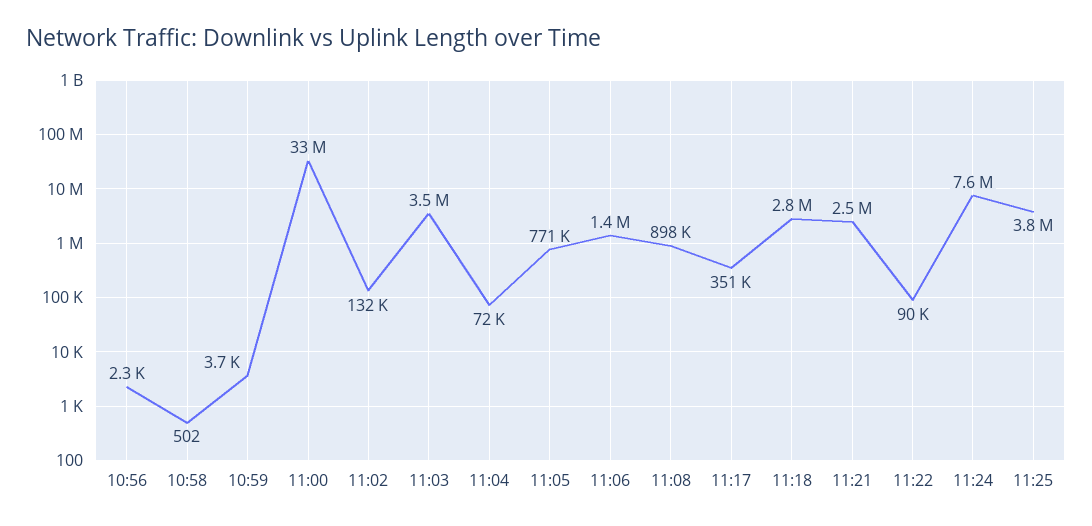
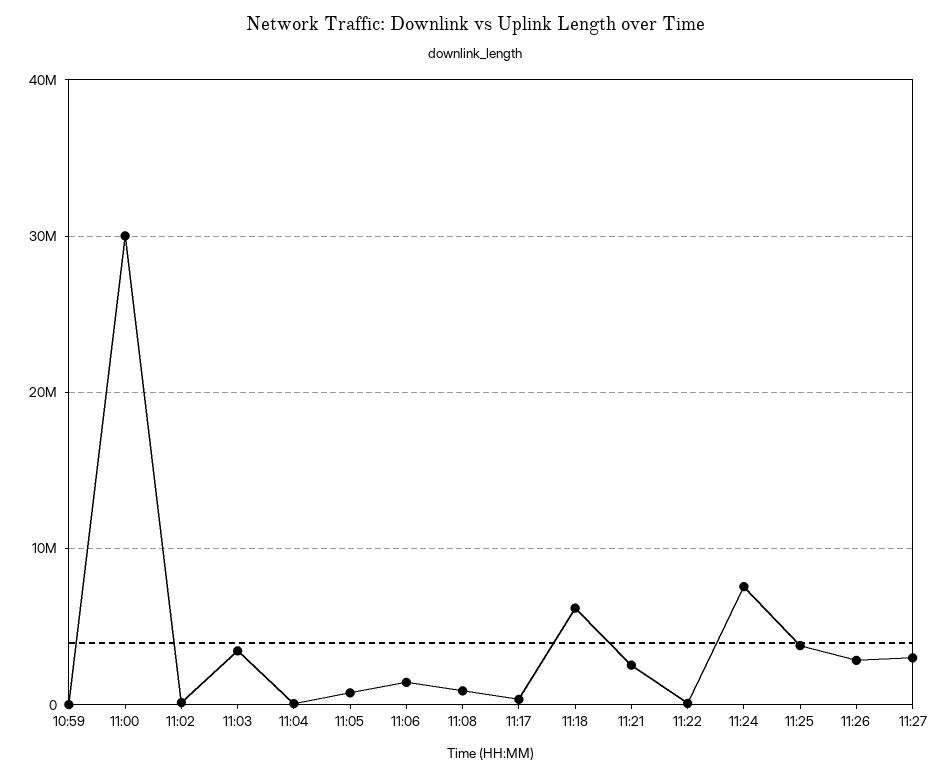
10:56: 2300 -> none
10:58: 502 -> none
11:00: 33000000 -> 30000000
11:18: 2800000 -> 6000000
11:26: none -> 3000000
11:27: none -> 3000000

